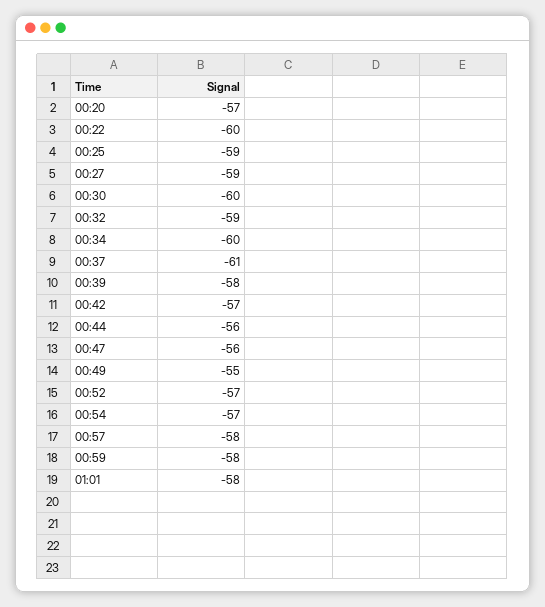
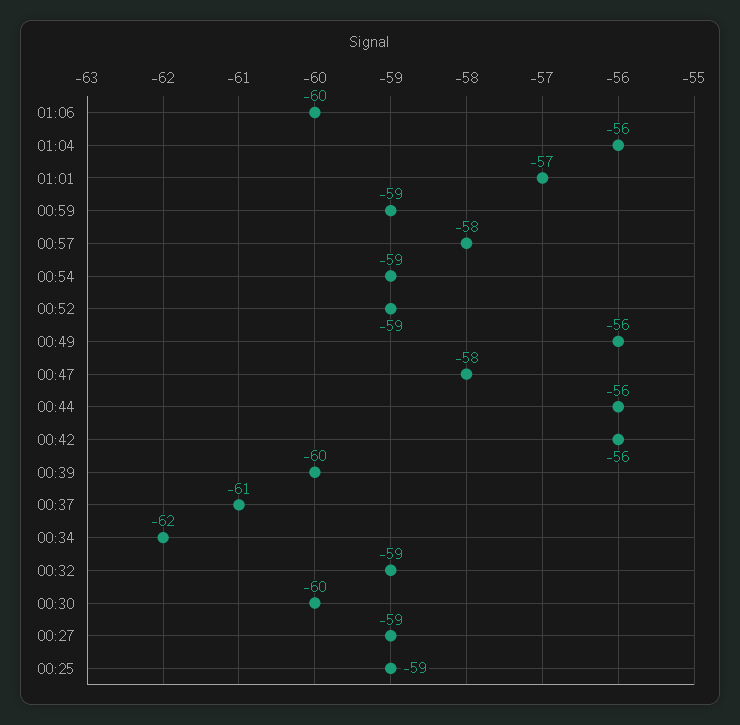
00:20: -57 -> none
00:22: -60 -> none
00:34: -60 -> -62
00:39: -58 -> -60
00:42: -57 -> -56
00:47: -56 -> -58
00:49: -55 -> -56
00:52: -57 -> -59
00:54: -57 -> -59
00:59: -58 -> -59
01:01: -58 -> -57
01:06: none -> -60
01:04: none -> -56

